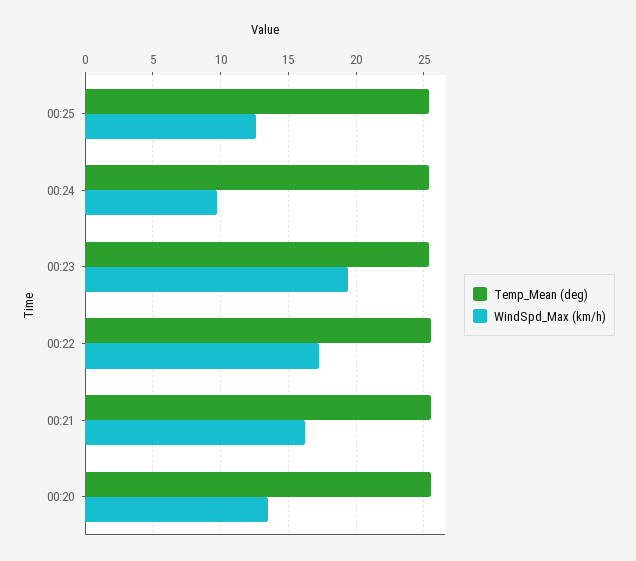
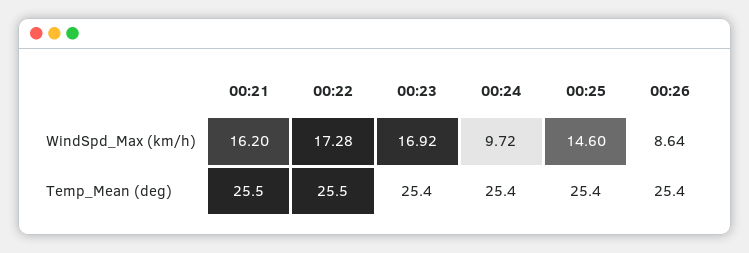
WindSpd_Max (km/h), 00:25: 12.5 -> 14.6
WindSpd_Max (km/h), 00:23: 19.5 -> 16.92
Temp_Mean (deg), 00:20: 25.5 -> none
WindSpd_Max (km/h), 00:20: 13.5 -> none
WindSpd_Max (km/h), 00:26: none -> 8.64
Temp_Mean (deg), 00:26: none -> 25.4

